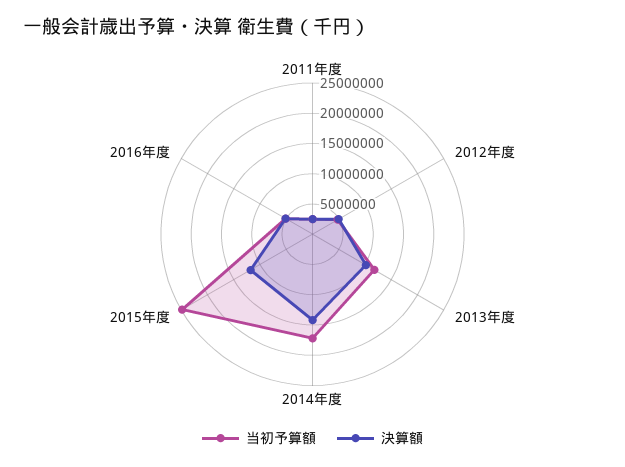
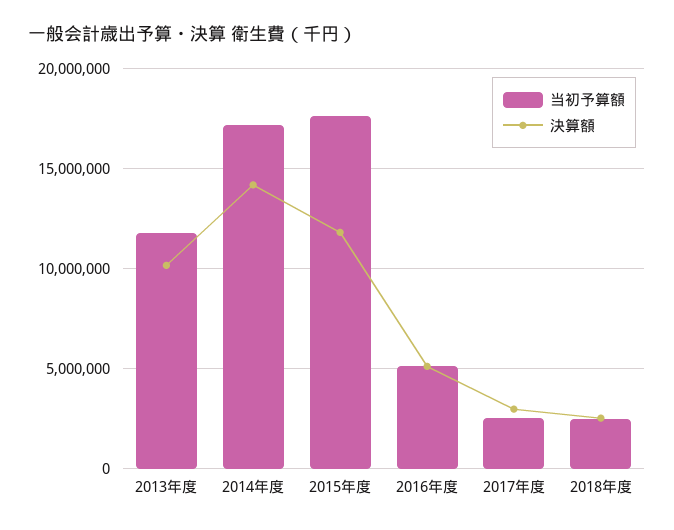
当初予算額, 2011年度: 2500000 -> none
決算額, 2011年度: 2500000 -> none
当初予算額, 2012年度: 5000000 -> none
決算額, 2012年度: 5000000 -> none
当初予算額, 2015年度: 25000000 -> 17500000
当初予算額, 2017年度: none -> 2500000
決算額, 2017年度: none -> 3000000
当初予算額, 2018年度: none -> 2500000
決算額, 2018年度: none -> 2500000

